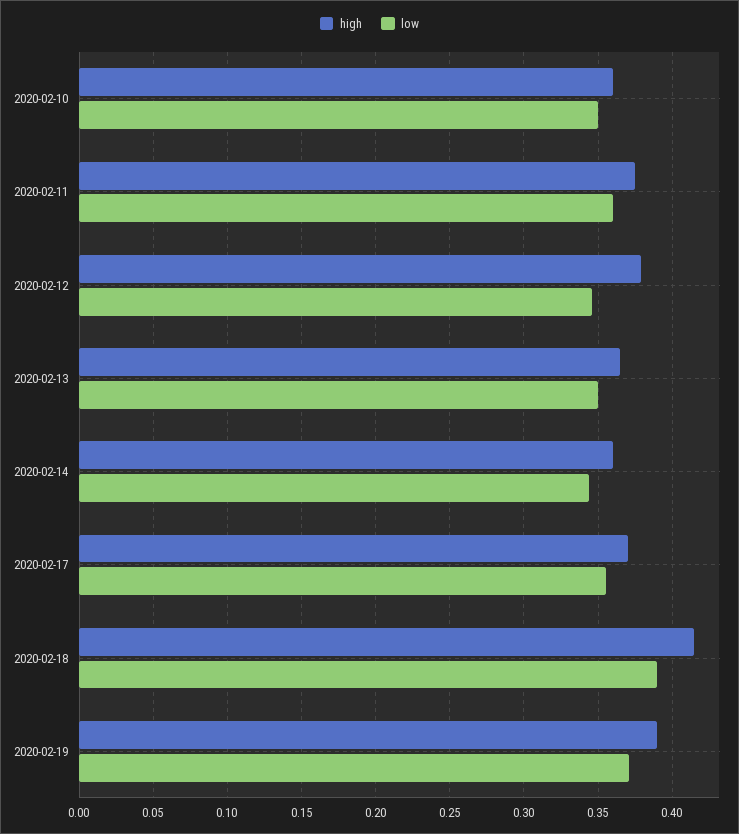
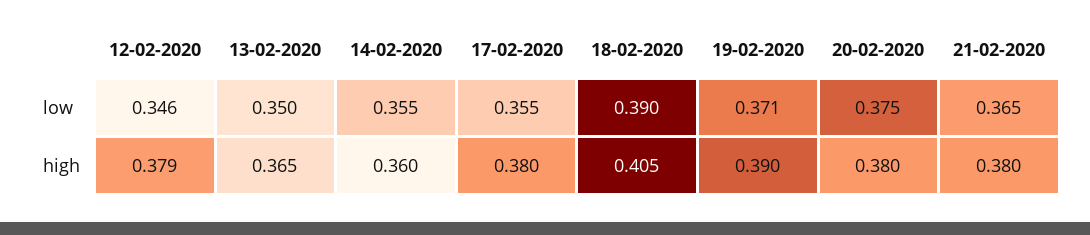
high, 2020-02-10: 0.36 -> none
low, 2020-02-10: 0.35 -> none
high, 2020-02-11: 0.375 -> none
low, 2020-02-11: 0.36 -> none
low, 2020-02-14: 0.345 -> 0.355
high, 2020-02-17: 0.37 -> 0.38
high, 2020-02-18: 0.415 -> 0.405
low, 20-02-2020: none -> 0.375
low, 21-02-2020: none -> 0.365
high, 20-02-2020: none -> 0.38
high, 21-02-2020: none -> 0.38

